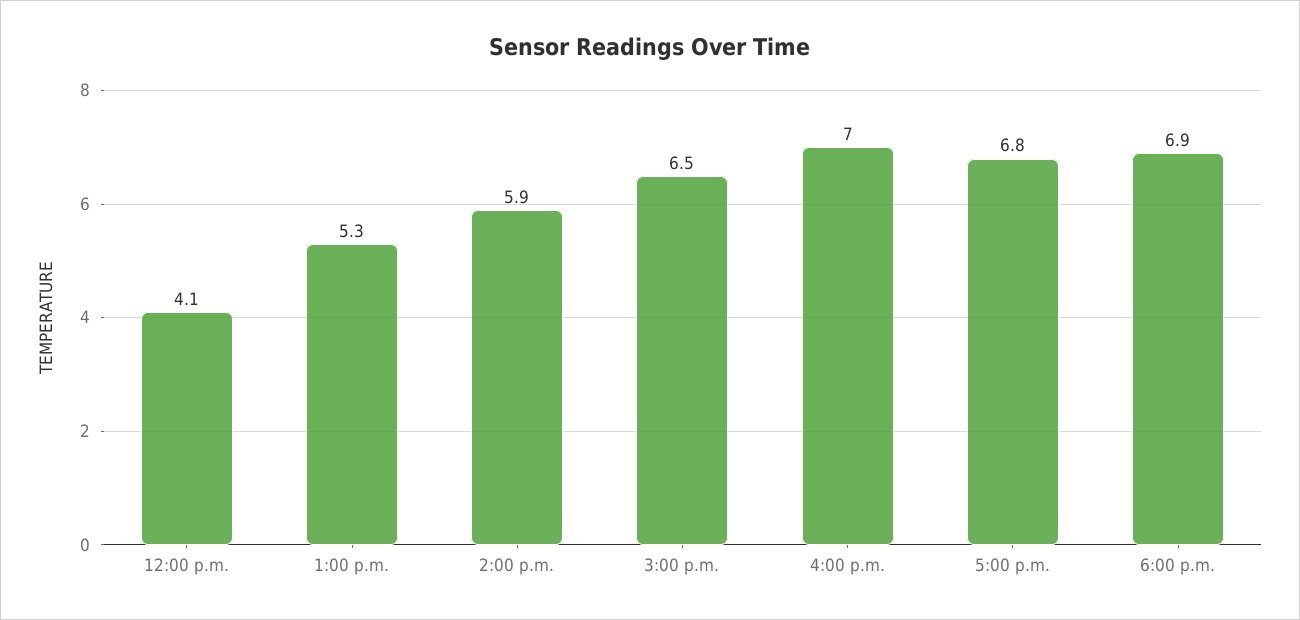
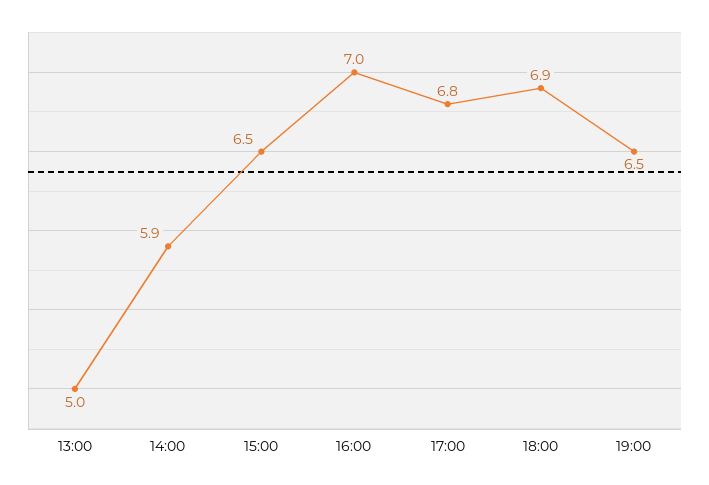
12:00 p.m.: 4.1 -> none
1:00 p.m.: 5.3 -> 5
19:00: none -> 6.5

